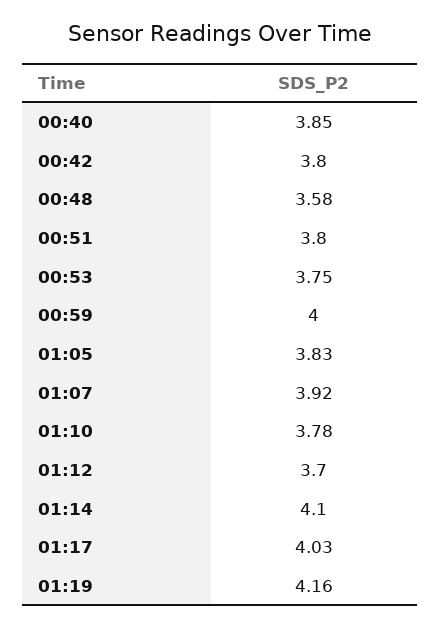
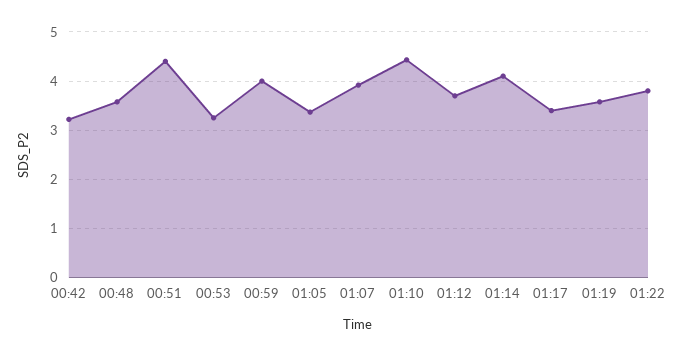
00:40: 3.85 -> none
00:42: 3.8 -> 3.2
00:51: 3.8 -> 4.4
00:53: 3.75 -> 3.2
01:05: 3.83 -> 3.4
01:10: 3.78 -> 4.4
01:17: 4.03 -> 3.4
01:19: 4.16 -> 3.6
01:22: none -> 3.8

